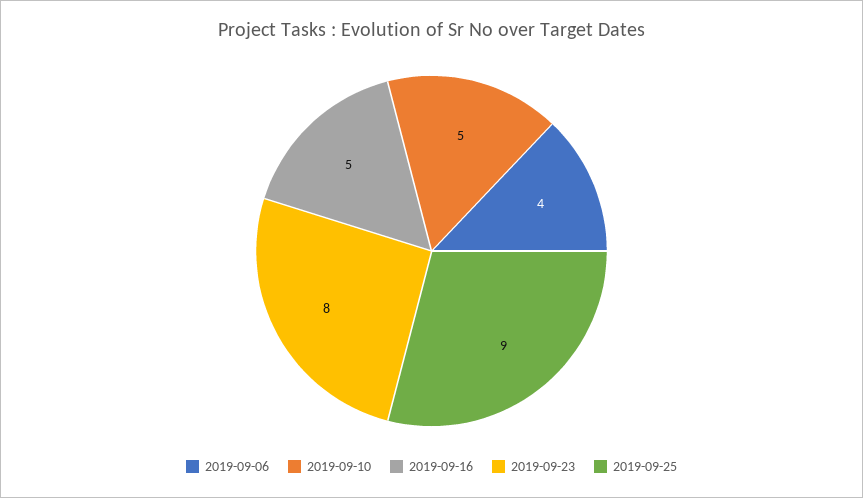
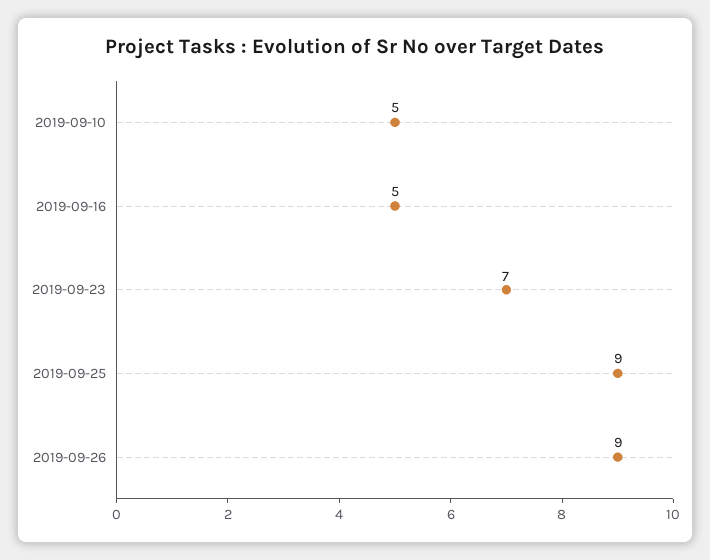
2019-09-06: 4 -> none
2019-09-23: 8 -> 7
2019-09-26: none -> 9

